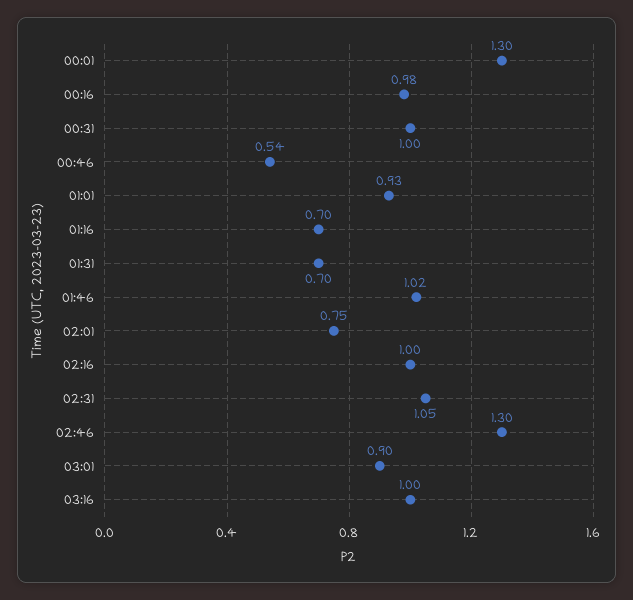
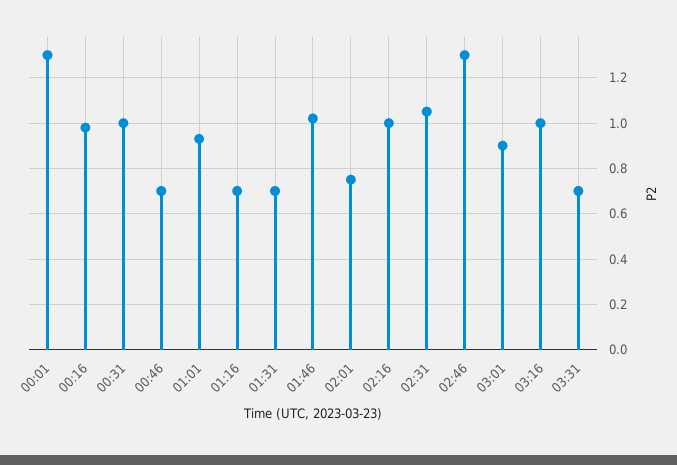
00:46: 0.54 -> 0.7
03:31: none -> 0.7

